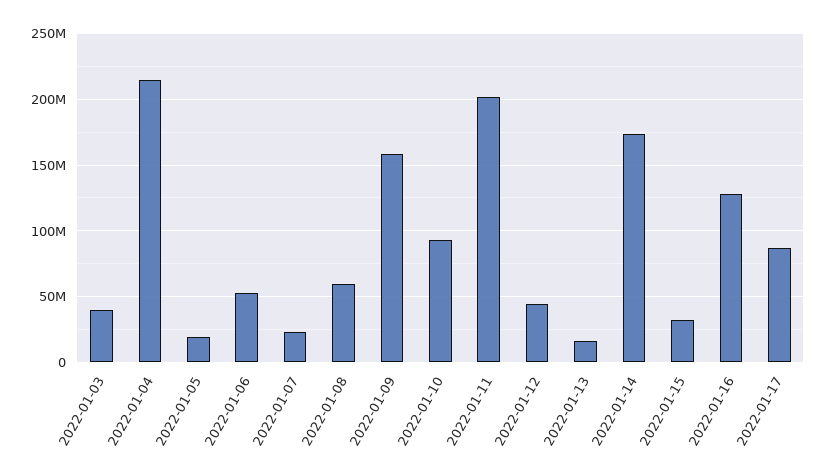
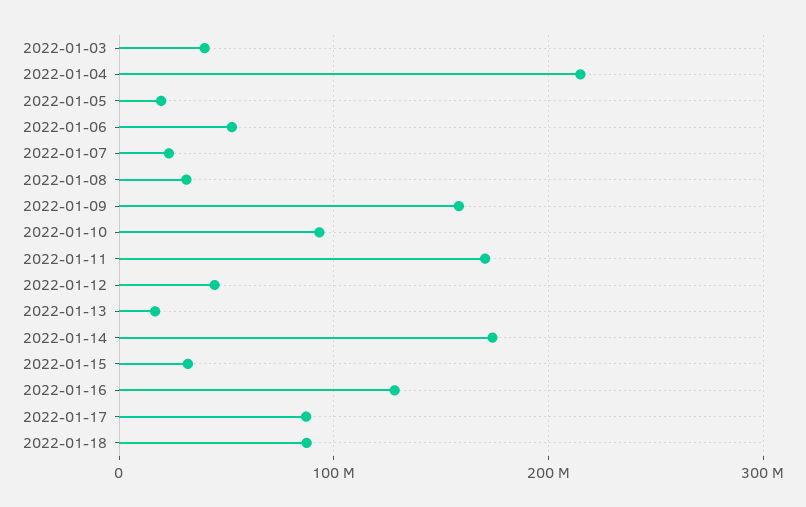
2022-01-08: 60000000 -> 30000000
2022-01-11: 200000000 -> 170000000
2022-01-18: none -> 90000000

